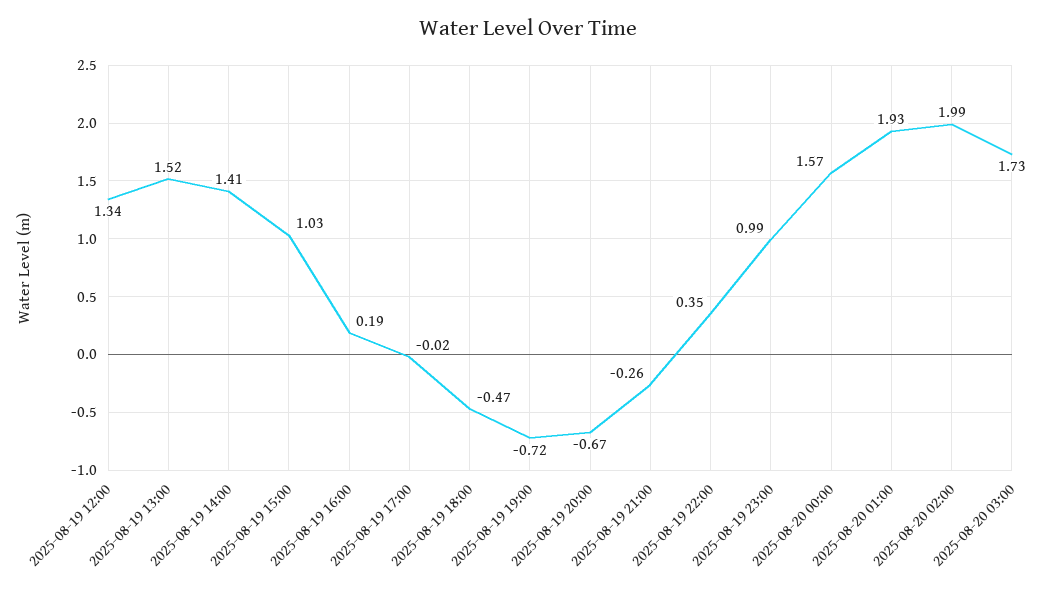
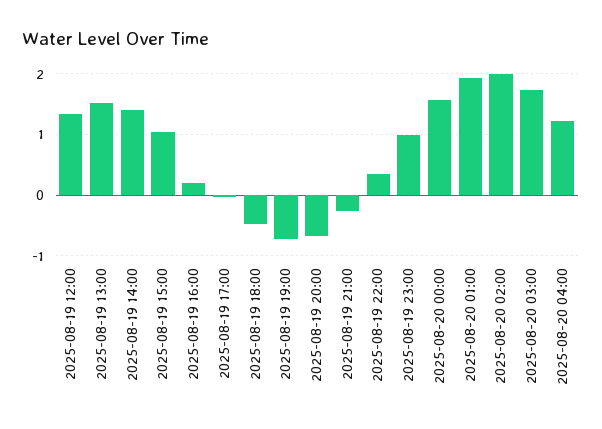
2025-08-20 04:00: none -> 1.2

